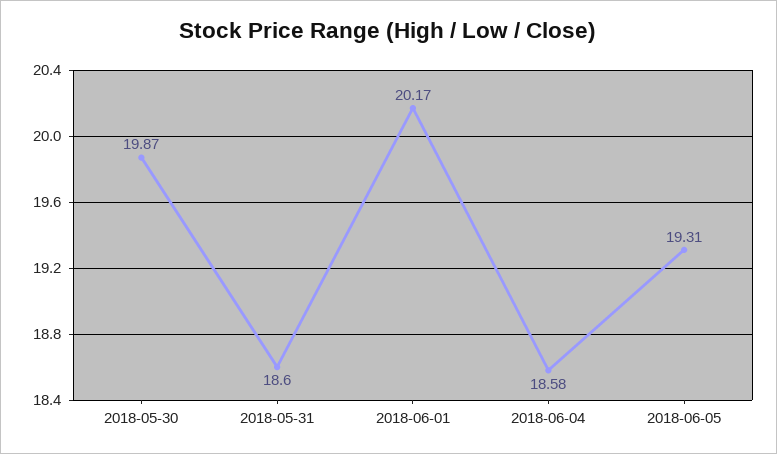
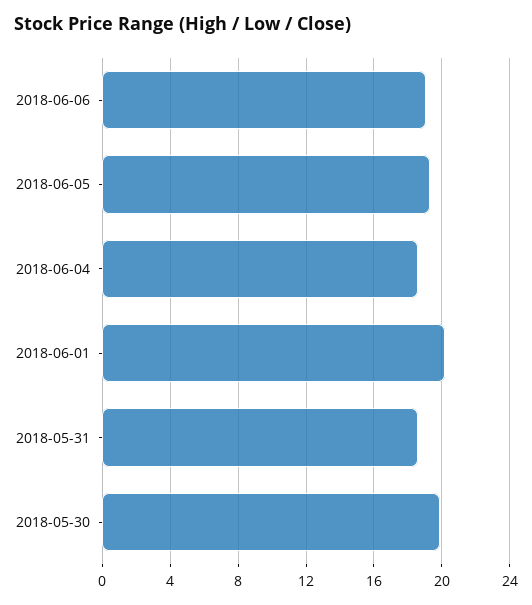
2018-06-06: none -> 19

